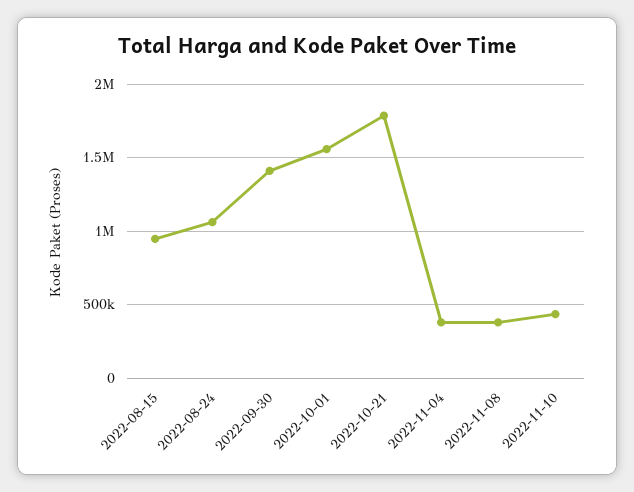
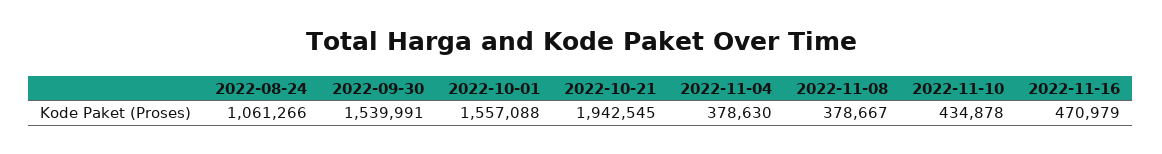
2022-08-15: 950000 -> none
2022-09-30: 1400000 -> 1539991
2022-10-21: 1800000 -> 1942545
2022-11-16: none -> 470979

